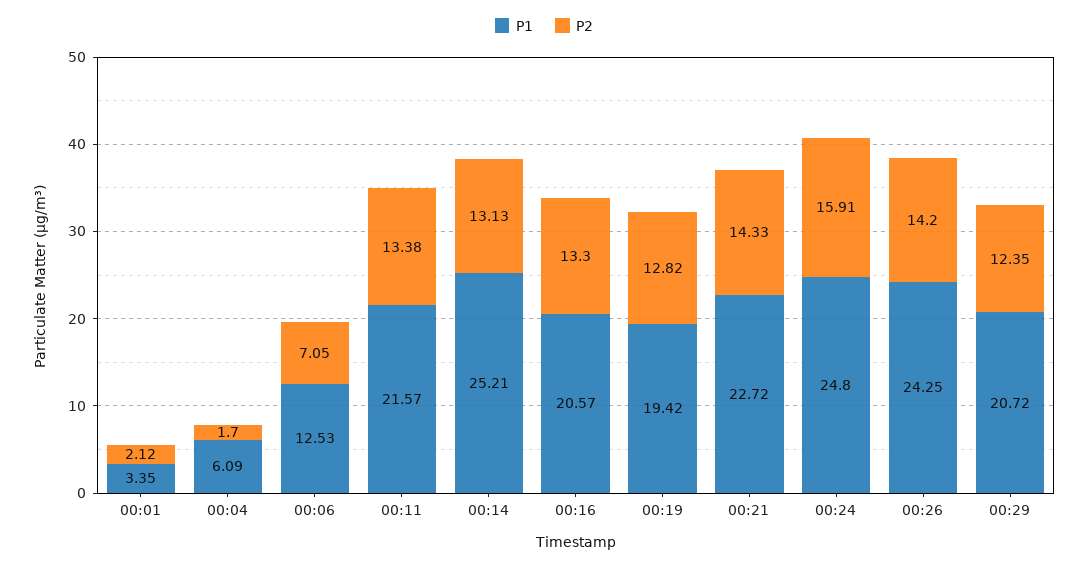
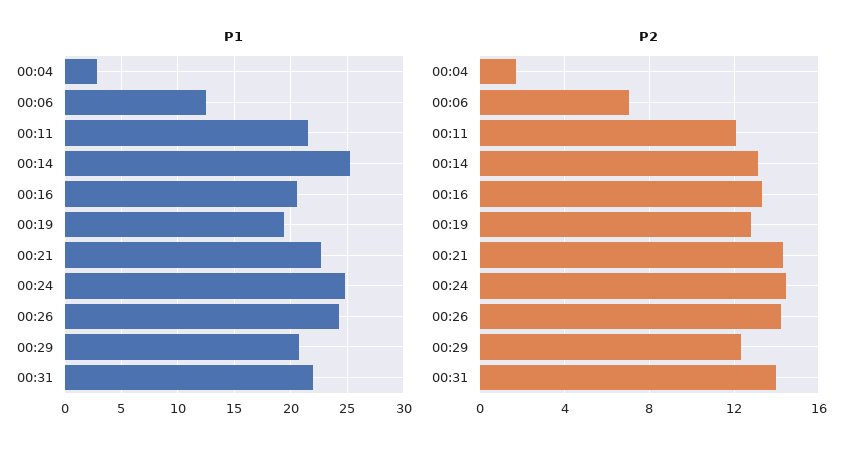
P1, 00:01: 3.35 -> none
P2, 00:01: 2.12 -> none
P1, 00:04: 6.09 -> 3
P2, 00:11: 13.38 -> 12
P2, 00:24: 15.91 -> 14.5
P1, 00:31: none -> 22
P2, 00:31: none -> 14

